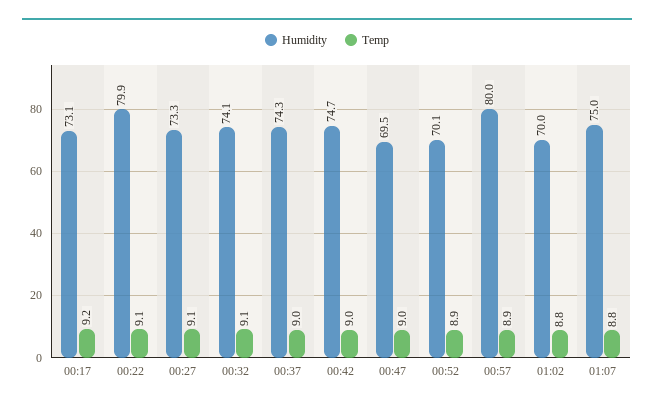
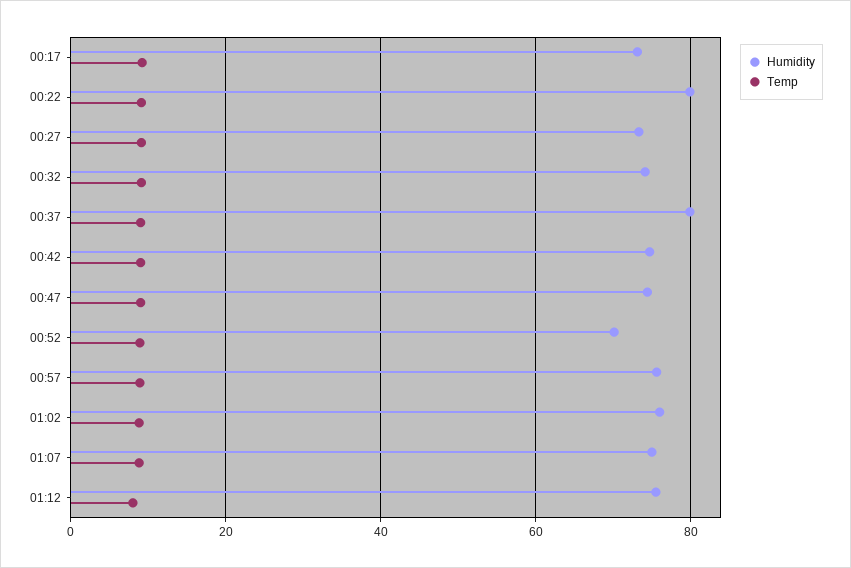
Humidity, 00:37: 74.3 -> 80
Humidity, 00:47: 69.5 -> 74
Humidity, 00:57: 80 -> 76
Humidity, 01:02: 70 -> 76
Humidity, 01:12: none -> 76
Temp, 01:12: none -> 8

